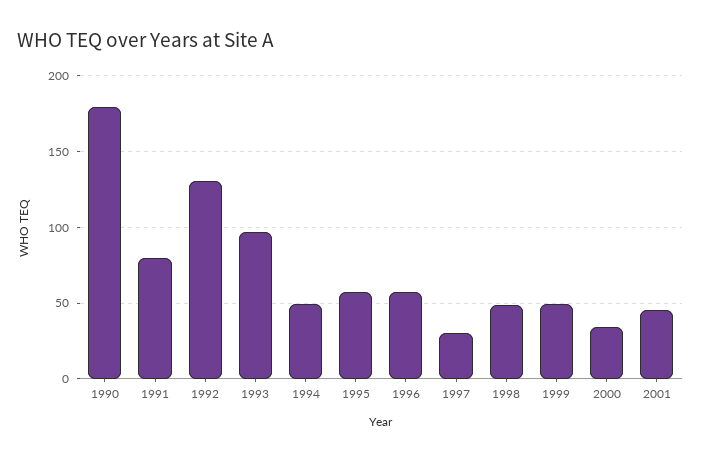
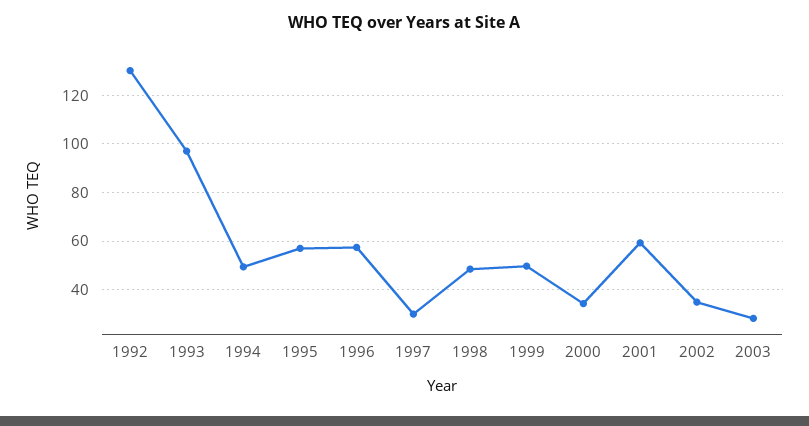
1990: 180 -> none
1991: 80 -> none
2001: 45 -> 60
2002: none -> 35
2003: none -> 27.5

